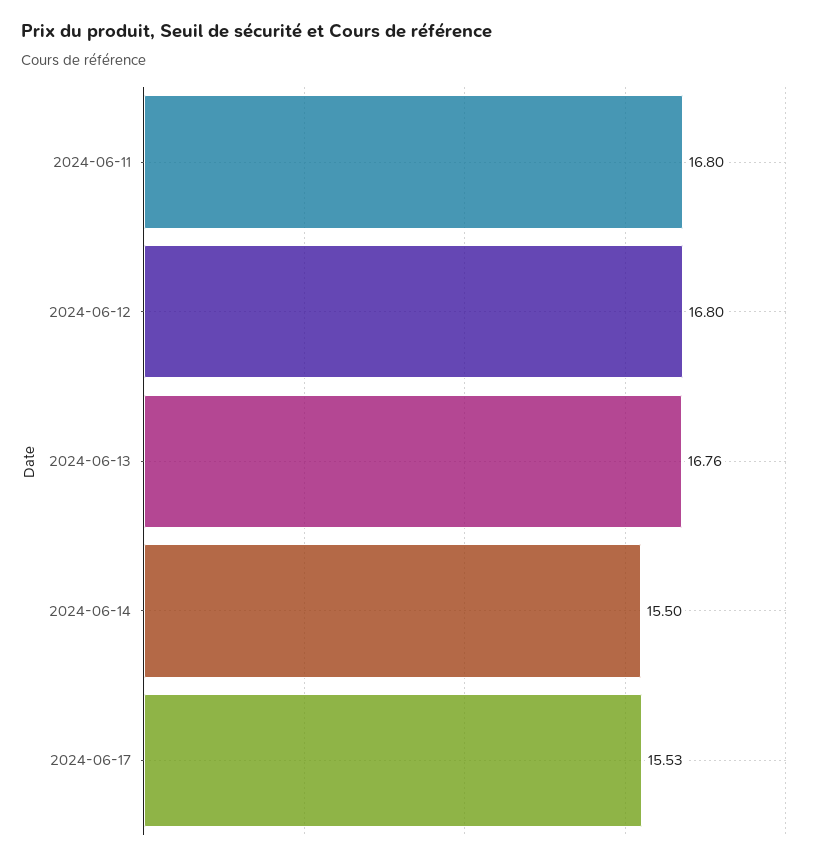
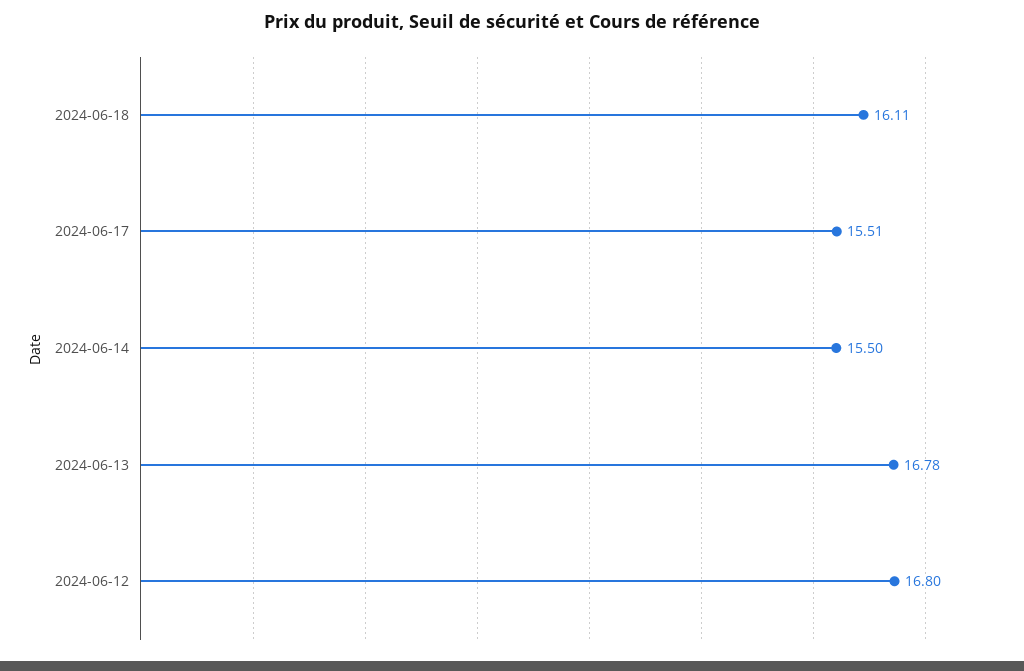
2024-06-11: 16.8 -> none
2024-06-13: 16.76 -> 16.78
2024-06-17: 15.53 -> 15.51
2024-06-18: none -> 16.11

